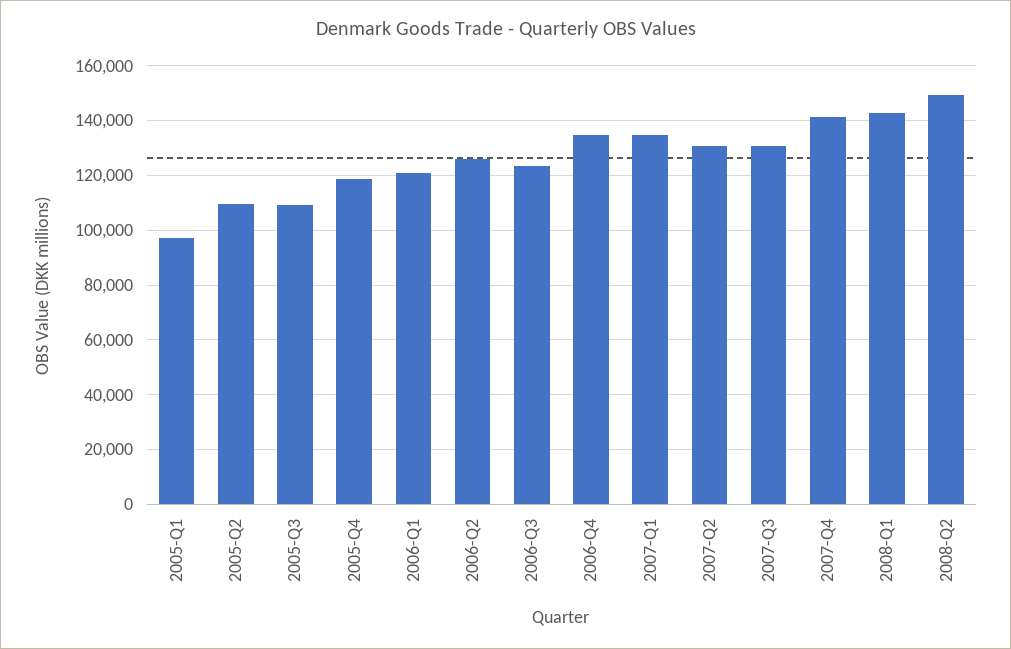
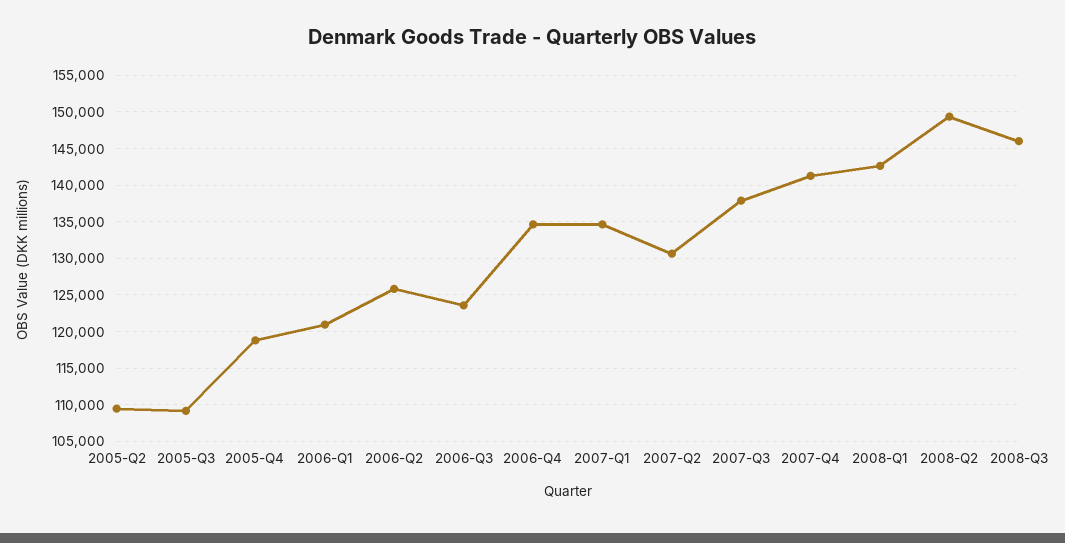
2005-Q1: 97500 -> none
2007-Q3: 130000 -> 138000
2008-Q3: none -> 146000

